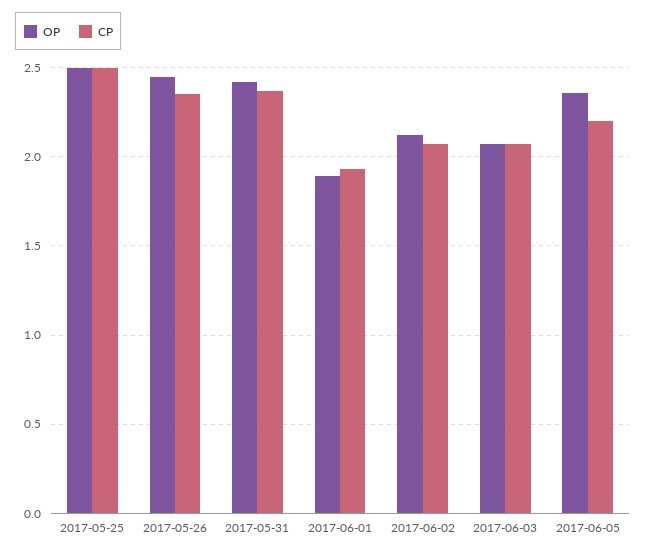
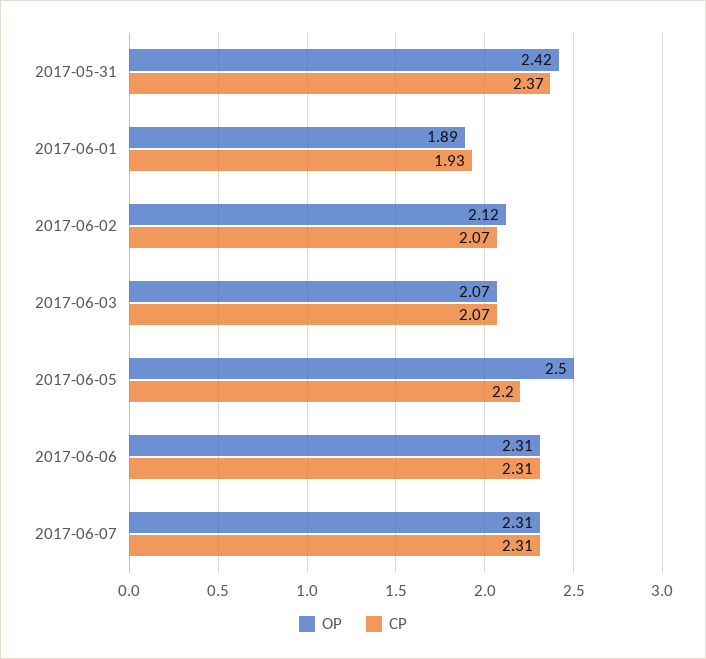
OP, 2017-05-25: 2.5 -> none
CP, 2017-05-25: 2.5 -> none
OP, 2017-05-26: 2.45 -> none
CP, 2017-05-26: 2.35 -> none
OP, 2017-06-05: 2.35 -> 2.5
OP, 2017-06-06: none -> 2.31
CP, 2017-06-06: none -> 2.31
OP, 2017-06-07: none -> 2.31
CP, 2017-06-07: none -> 2.31

